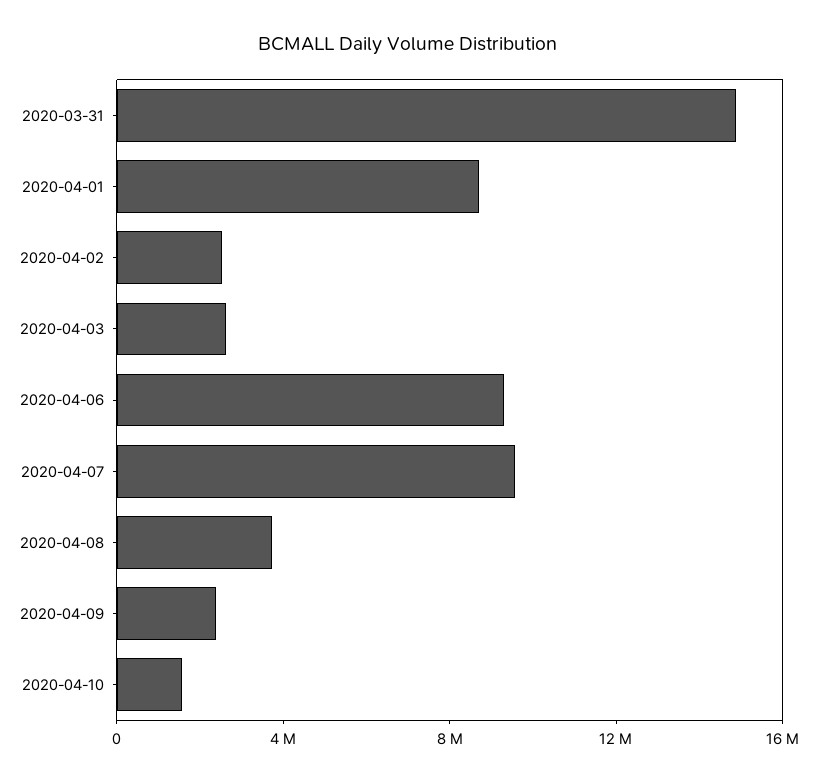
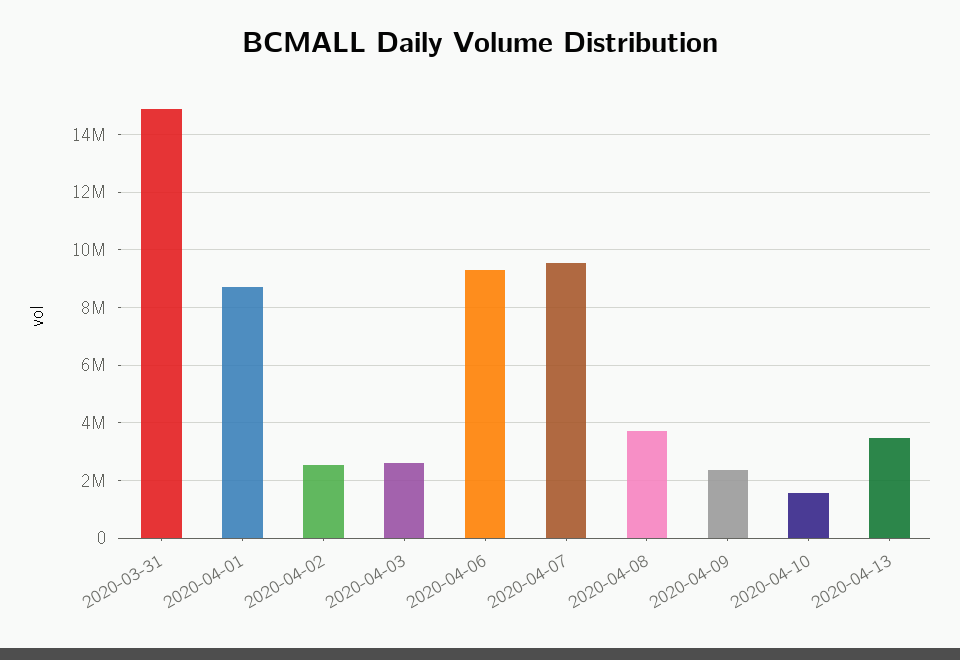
2020-04-13: none -> 3500000

